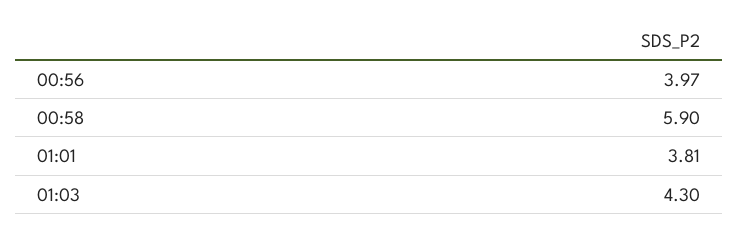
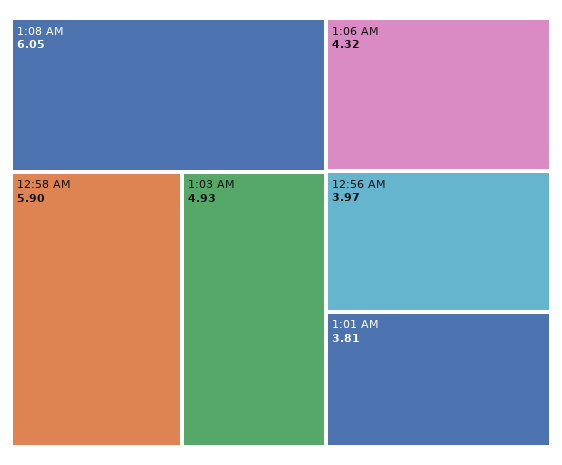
01:03: 4.3 -> 4.93
1:08 AM: none -> 6.05
1:06 AM: none -> 4.32

